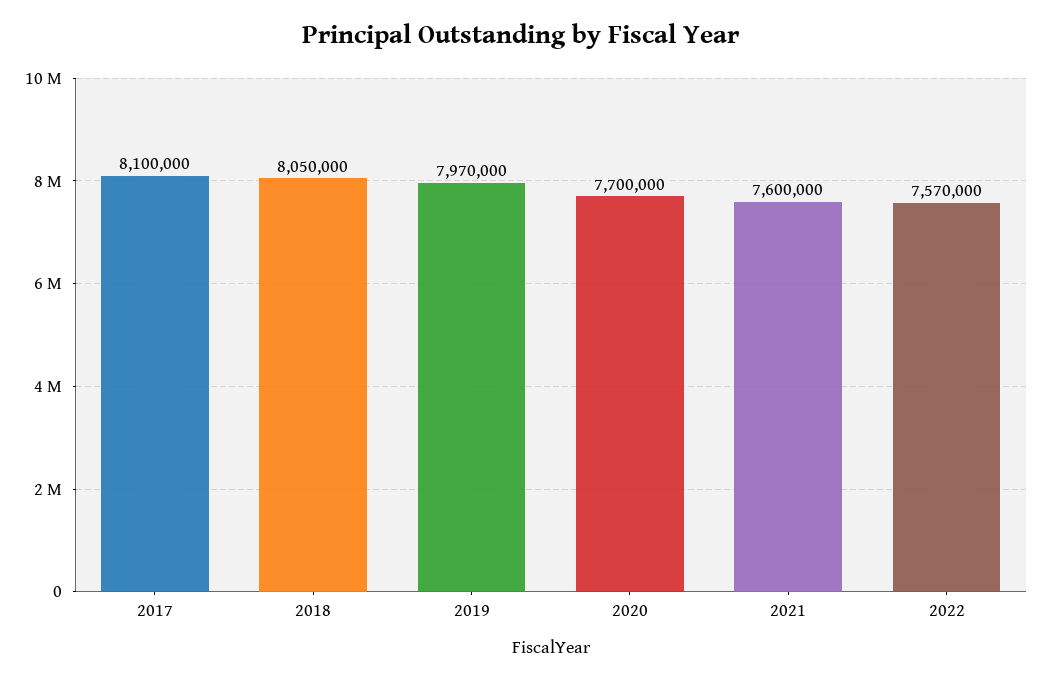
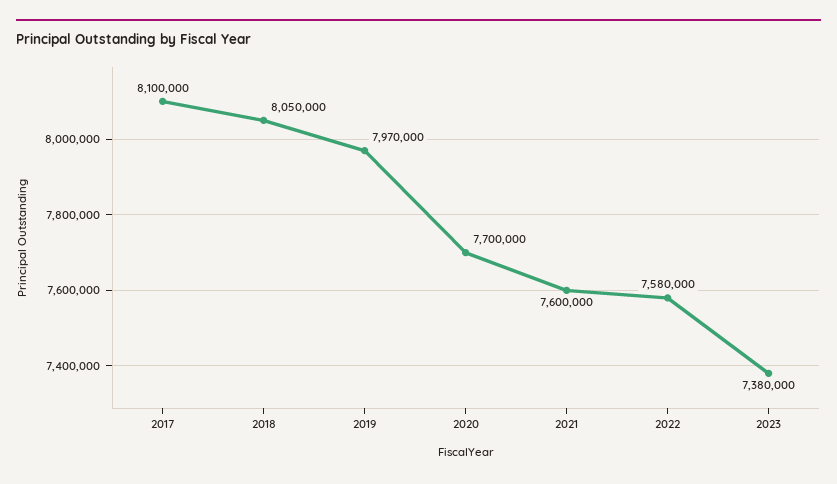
2022: 7570000 -> 7580000
2023: none -> 7380000

